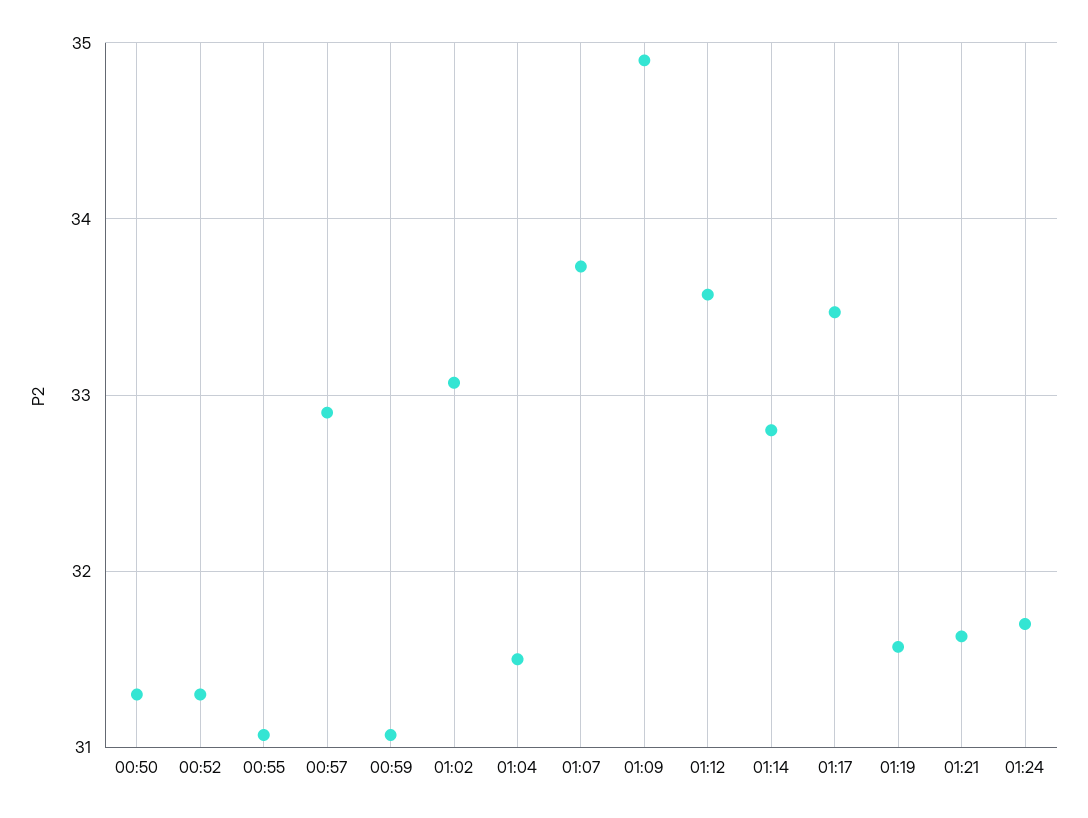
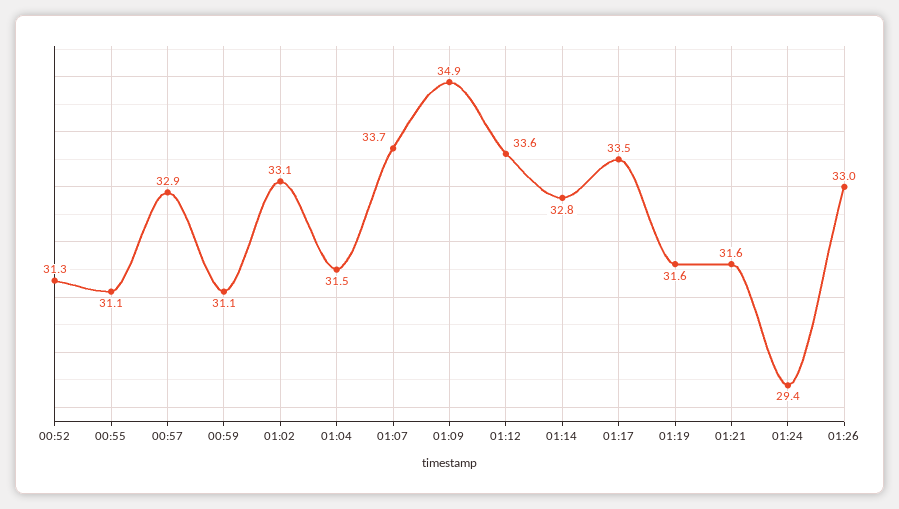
00:50: 31.3 -> none
01:24: 31.7 -> 29.4
01:26: none -> 33

